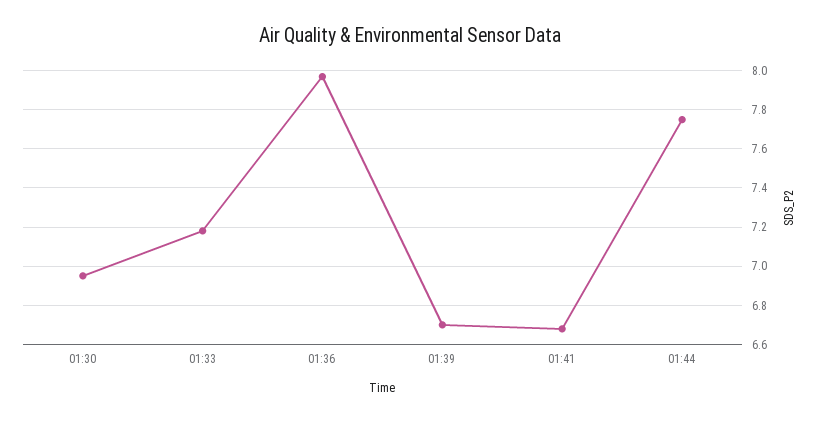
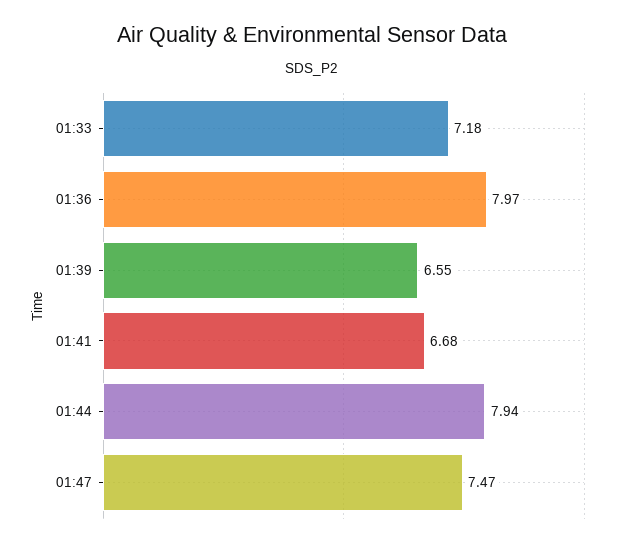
01:30: 6.95 -> none
01:39: 6.7 -> 6.55
01:44: 7.75 -> 7.94
01:47: none -> 7.47

